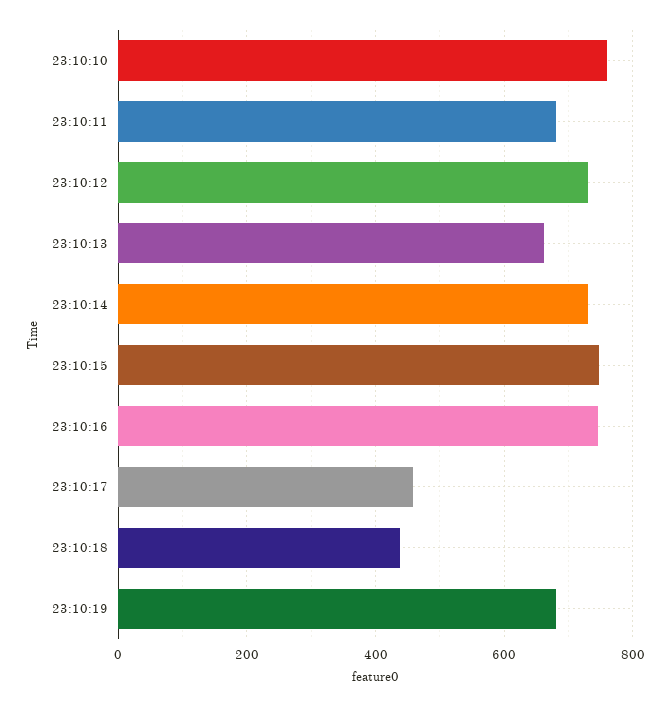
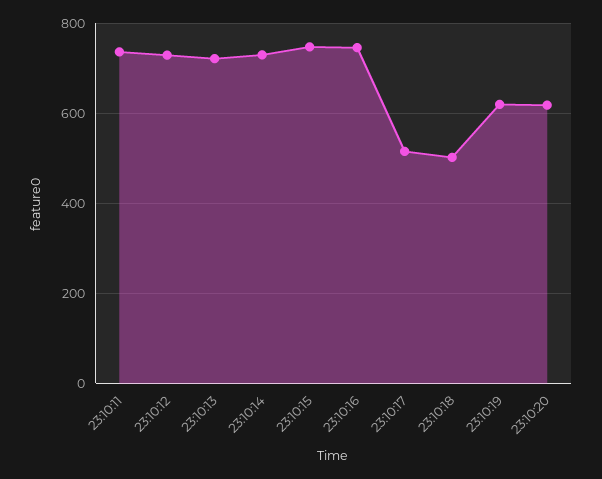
23:10:10: 760 -> none
23:10:11: 680 -> 740
23:10:13: 660 -> 720
23:10:17: 460 -> 520
23:10:18: 440 -> 500
23:10:19: 680 -> 620
23:10:20: none -> 620

